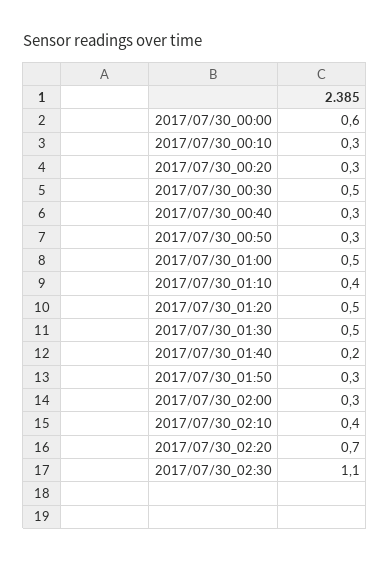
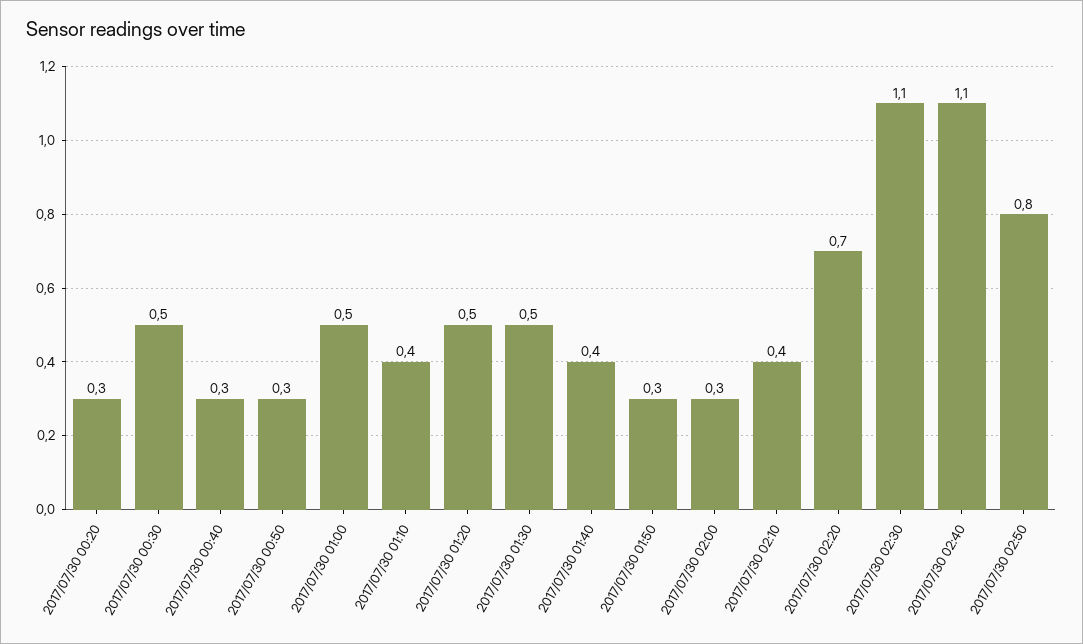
2017/07/30_00:00: 0.6 -> none
2017/07/30_00:10: 0.3 -> none
2017/07/30_01:40: 0.2 -> 0.4
2017/07/30 02:40: none -> 1.1
2017/07/30 02:50: none -> 0.8

